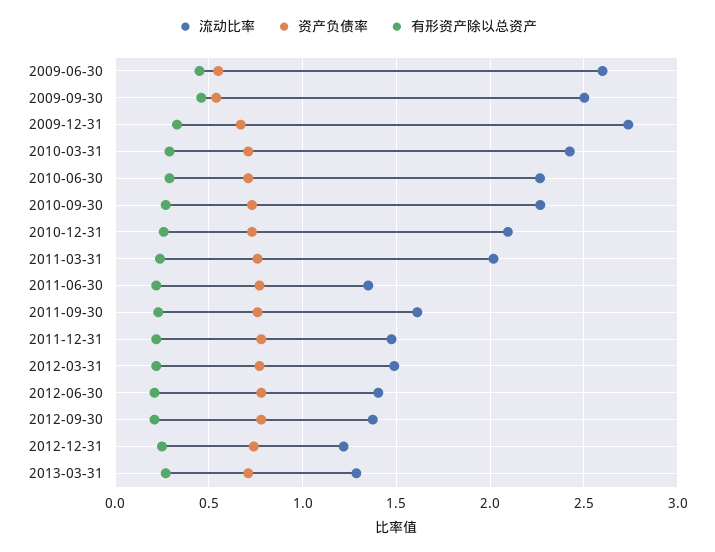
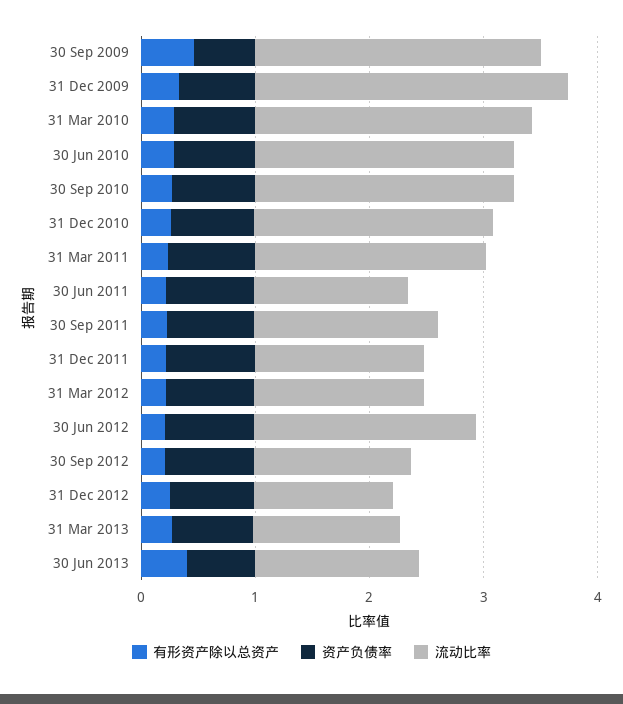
流动比率, 2009-06-30: 2.6 -> none
资产负债率, 2009-06-30: 0.55 -> none
有形资产除以总资产, 2009-06-30: 0.45 -> none
流动比率, 2012-06-30: 1.4 -> 2
有形资产除以总资产, 30 Jun 2013: none -> 0.4
资产负债率, 30 Jun 2013: none -> 0.6
流动比率, 30 Jun 2013: none -> 1.4

